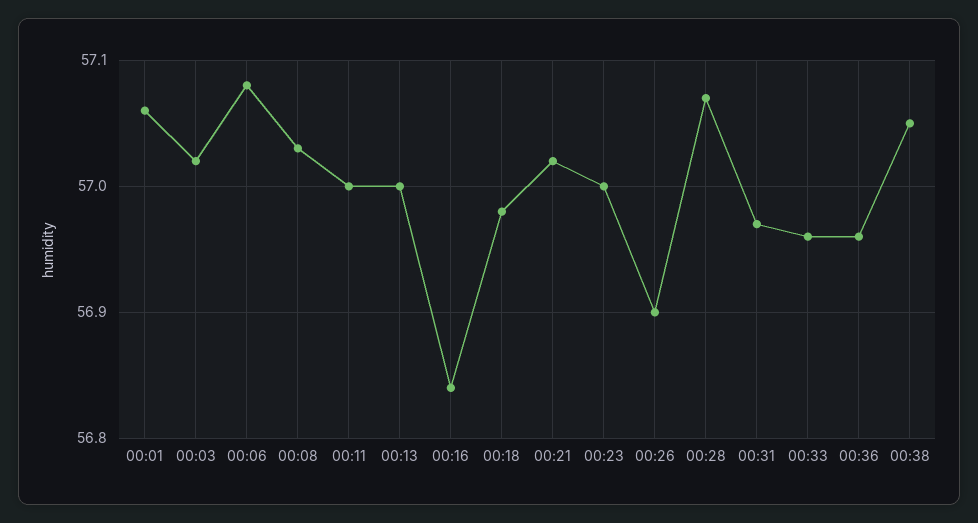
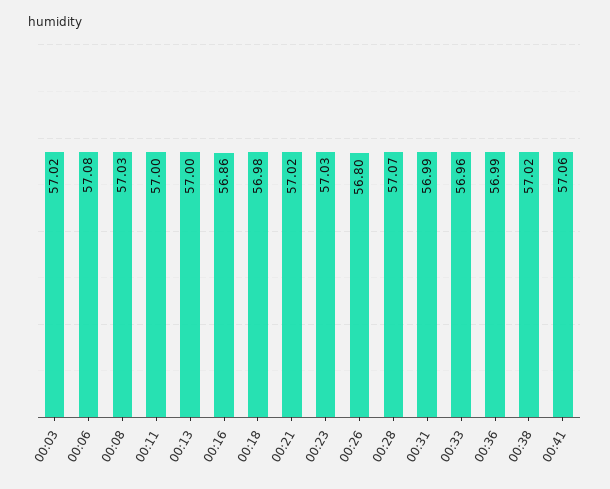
00:01: 57.06 -> none
00:16: 56.84 -> 56.86
00:23: 57 -> 57.03
00:26: 56.9 -> 56.8
00:31: 56.97 -> 56.99
00:36: 56.96 -> 56.99
00:38: 57.05 -> 57.02
00:41: none -> 57.06

